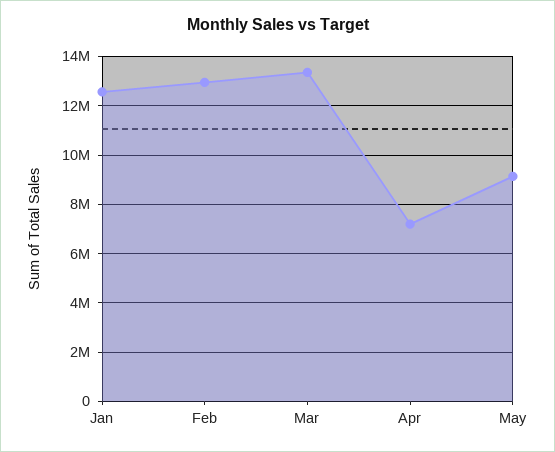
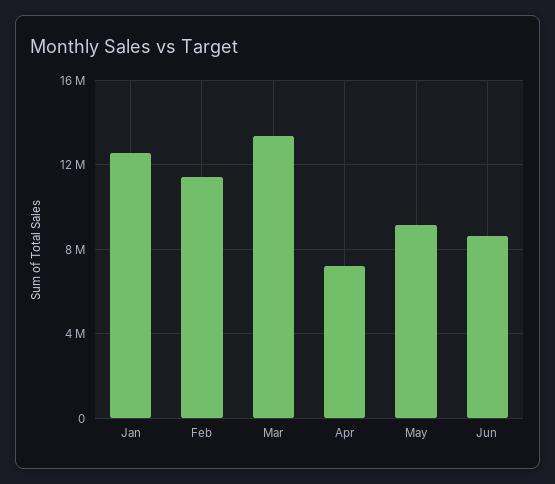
Feb: 13000000 -> 11500000
Jun: none -> 8500000

